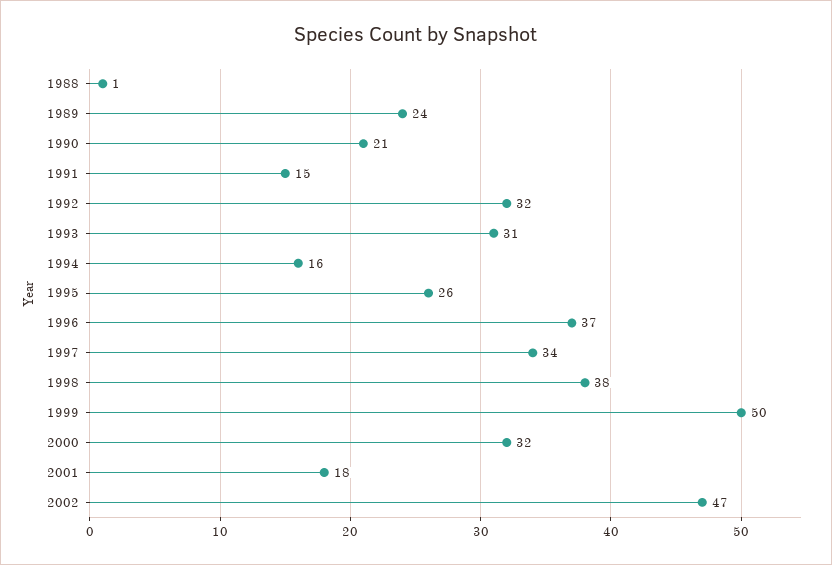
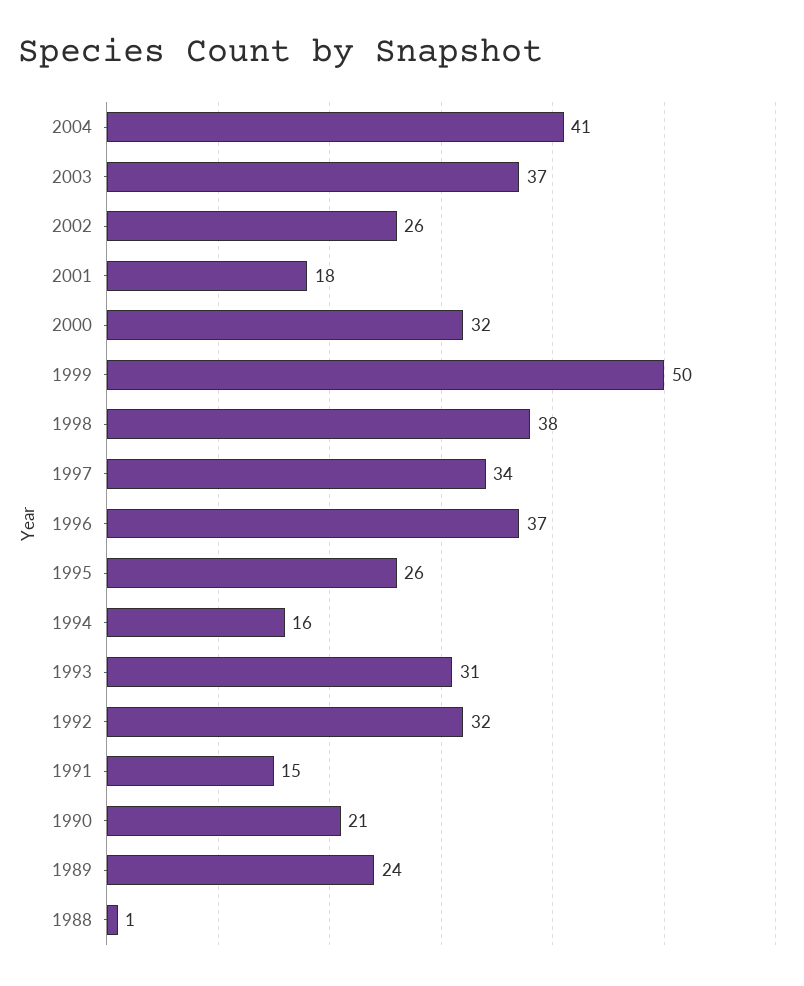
2002: 47 -> 26
2004: none -> 41
2003: none -> 37

